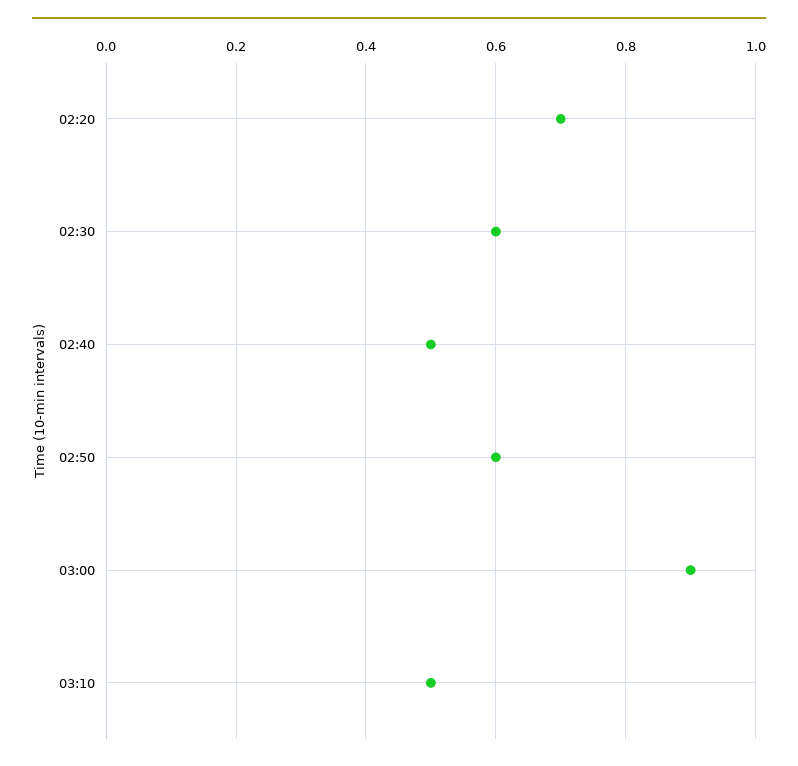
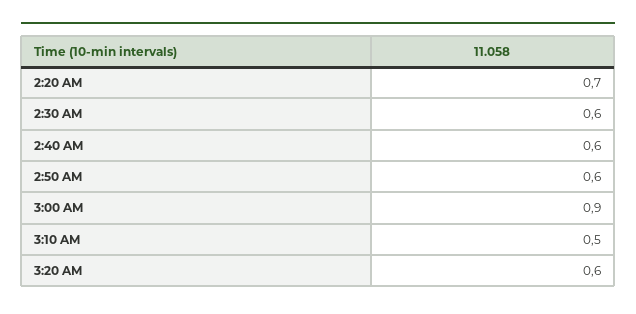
02:40: 0.5 -> 0.6
3:20 AM: none -> 0.6

